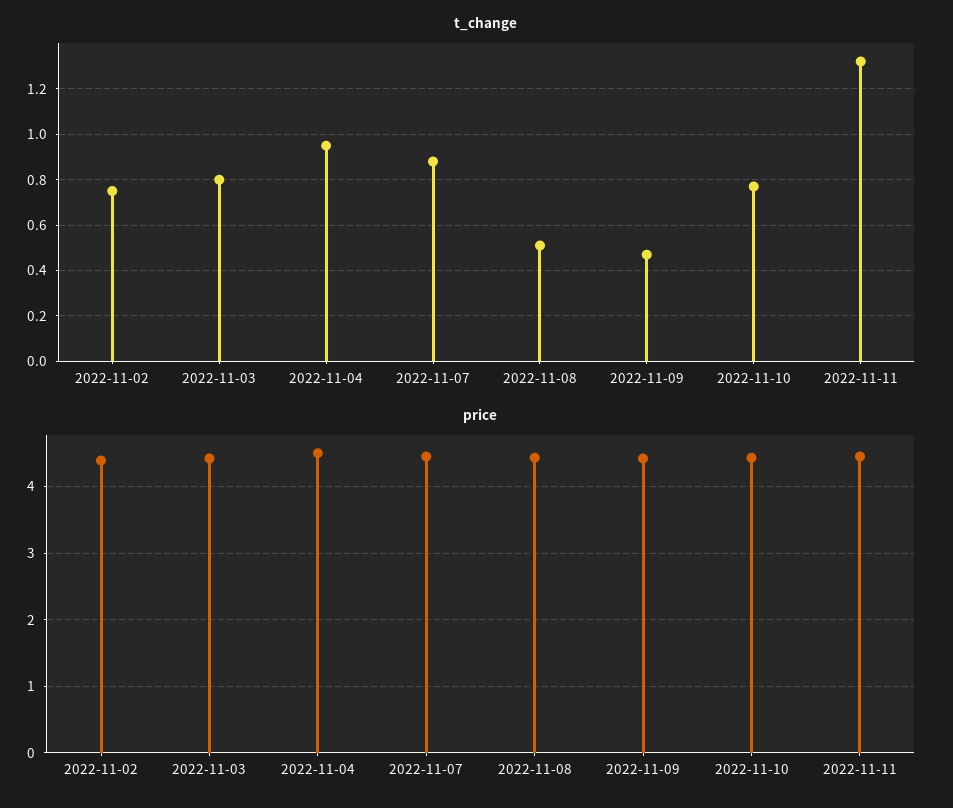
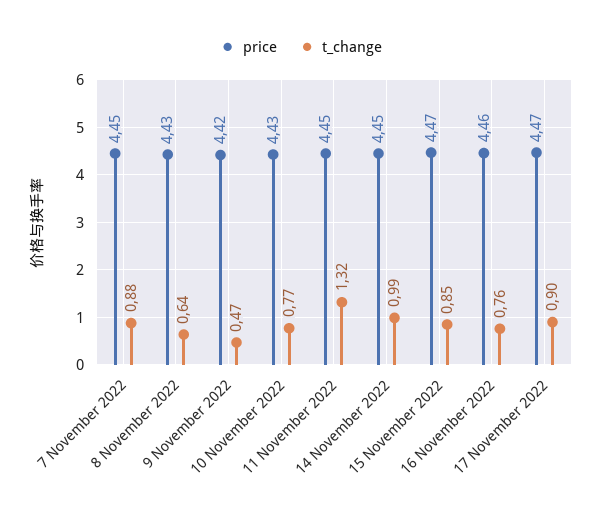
t_change, 2022-11-02: 0.75 -> none
t_change, 2022-11-03: 0.8 -> none
t_change, 2022-11-04: 0.95 -> none
t_change, 2022-11-08: 0.5 -> 0.64
price, 2022-11-02: 4.4 -> none
price, 2022-11-03: 4.4 -> none
price, 2022-11-04: 4.5 -> none
price, 14 November 2022: none -> 4.45
t_change, 14 November 2022: none -> 0.99
price, 15 November 2022: none -> 4.47
t_change, 15 November 2022: none -> 0.85
price, 16 November 2022: none -> 4.46
t_change, 16 November 2022: none -> 0.76
price, 17 November 2022: none -> 4.47
t_change, 17 November 2022: none -> 0.9

